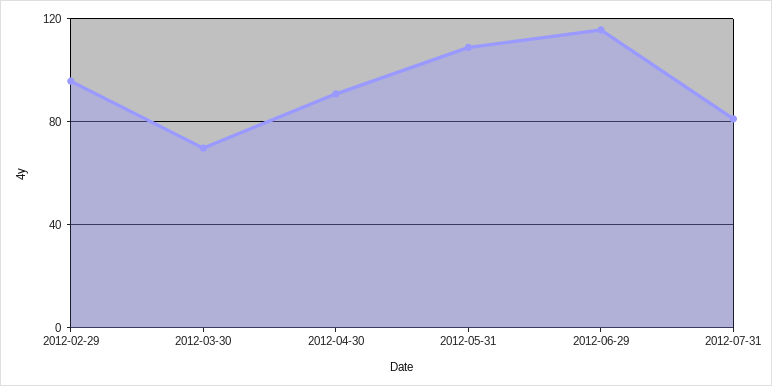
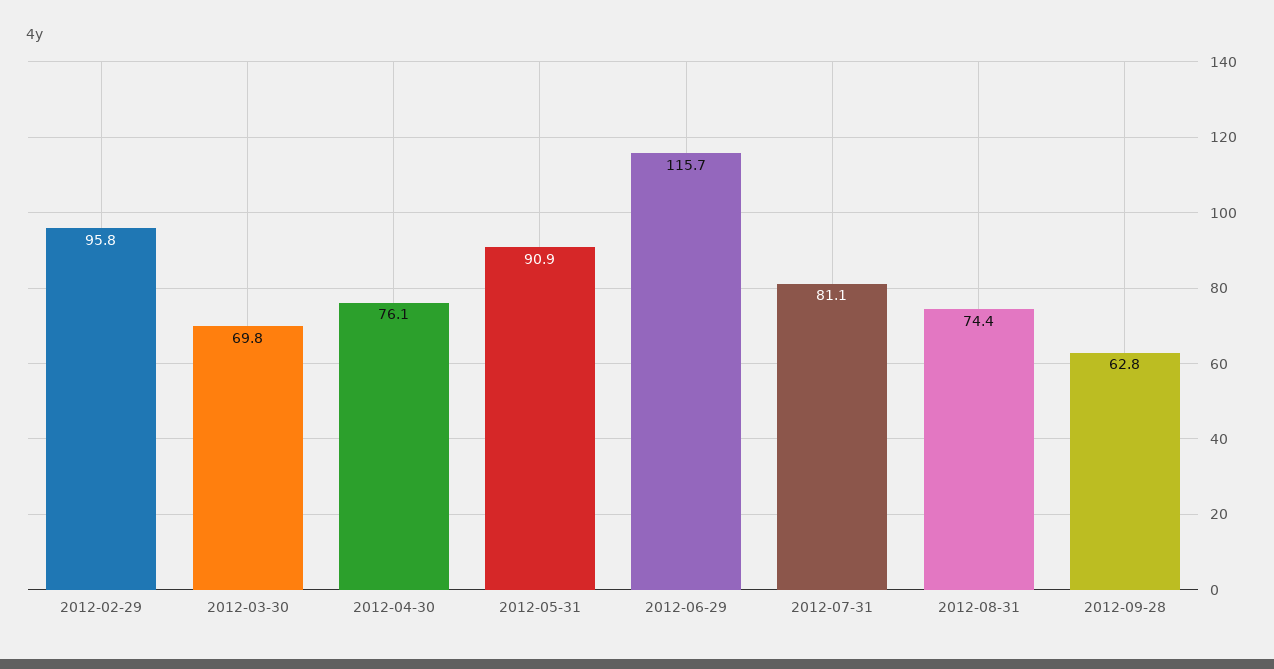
2012-04-30: 90 -> 76.1
2012-05-31: 110 -> 90.9
2012-08-31: none -> 74.4
2012-09-28: none -> 62.8

